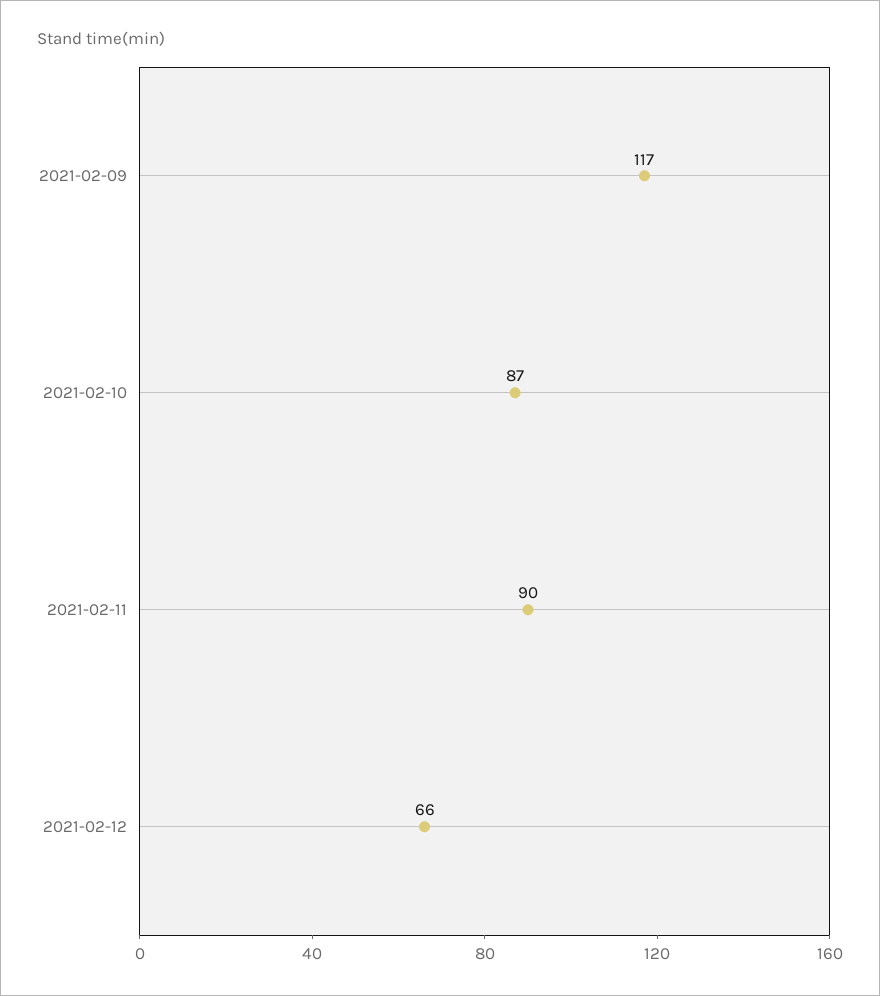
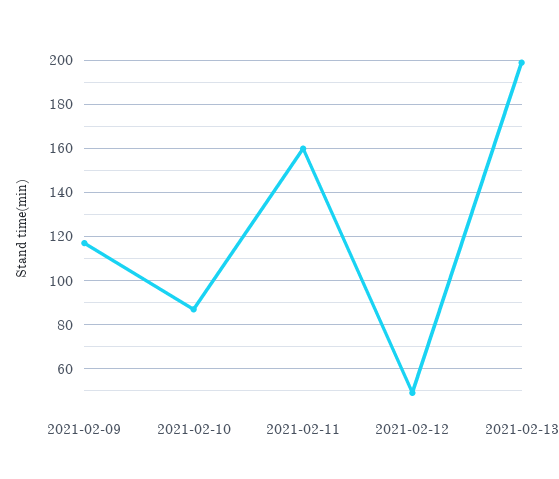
2021-02-11: 90 -> 160
2021-02-12: 66 -> 50
2021-02-13: none -> 200

